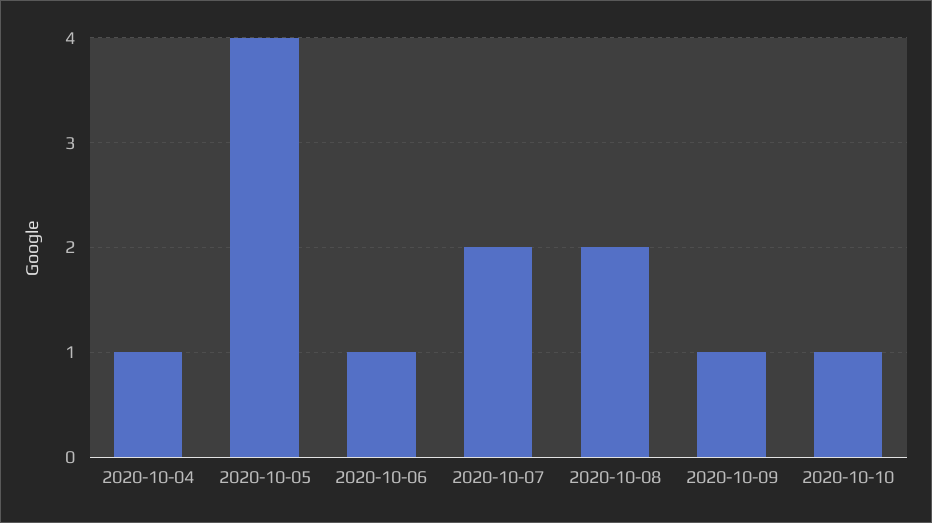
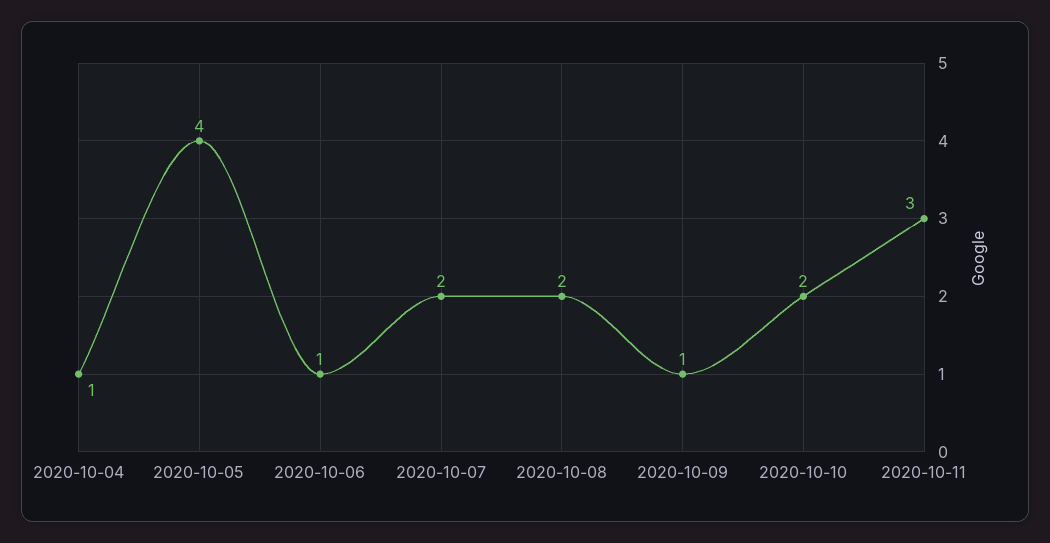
2020-10-10: 1 -> 2
2020-10-11: none -> 3

